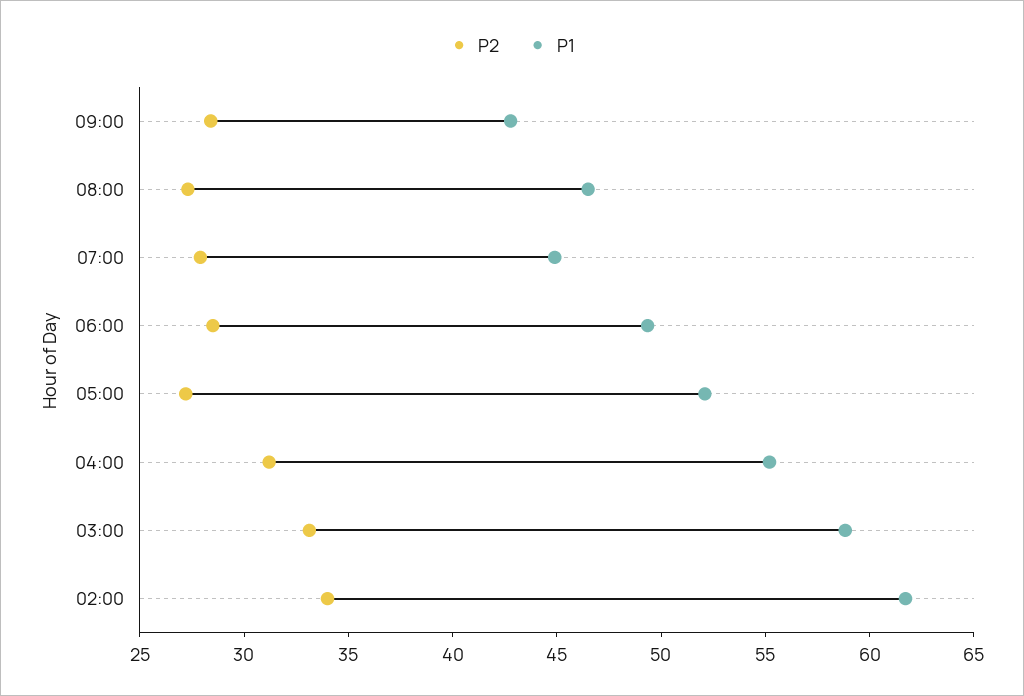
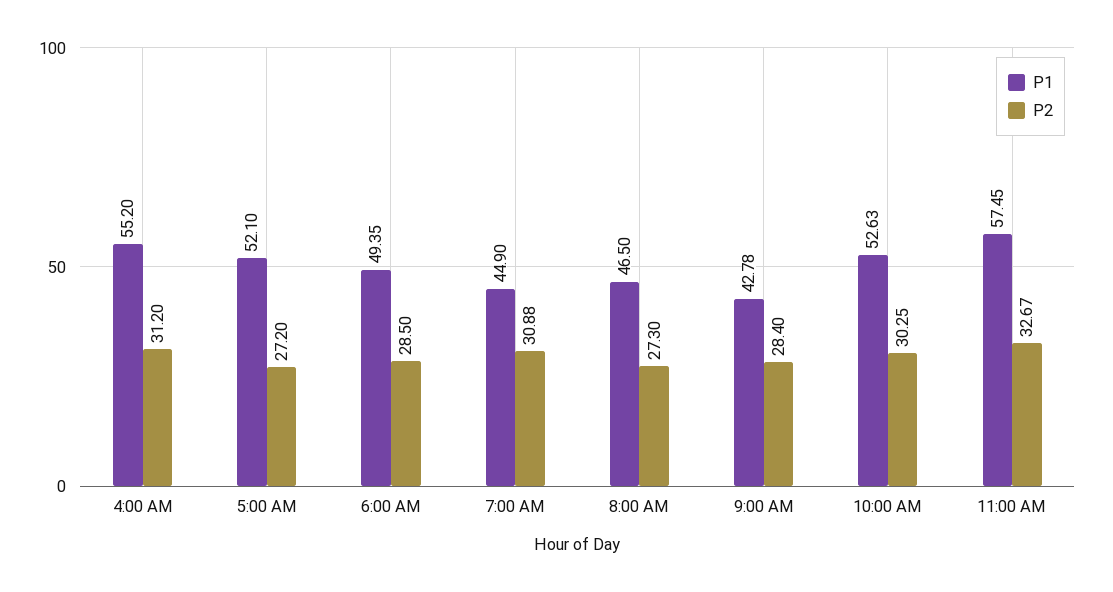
P2, 07:00: 28 -> 30.88
P2, 03:00: 33 -> none
P1, 03:00: 59 -> none
P2, 02:00: 34 -> none
P1, 02:00: 62 -> none
P1, 10:00 AM: none -> 52.63
P2, 10:00 AM: none -> 30.25
P1, 11:00 AM: none -> 57.45
P2, 11:00 AM: none -> 32.67

